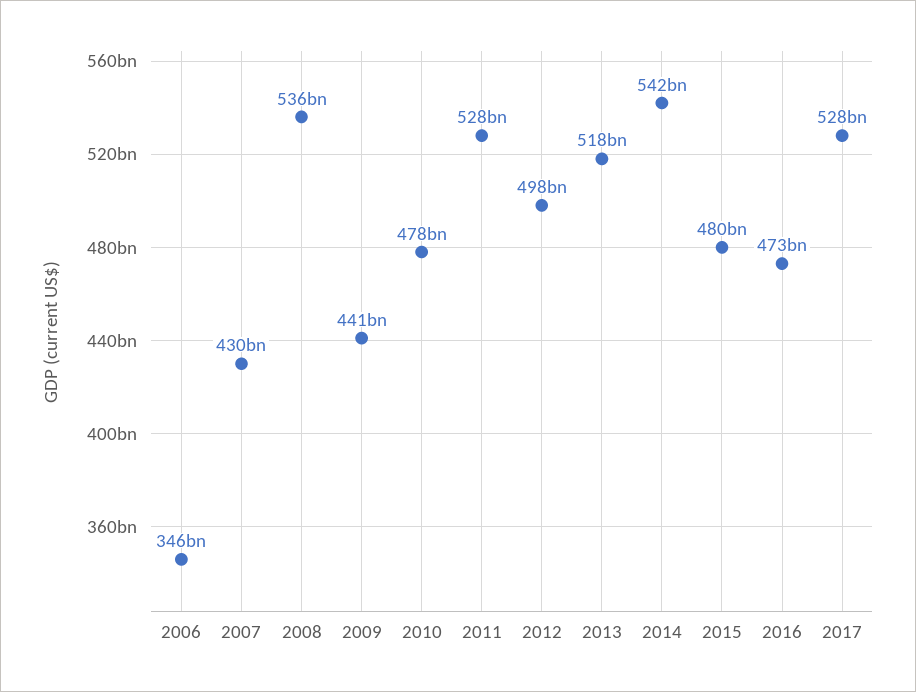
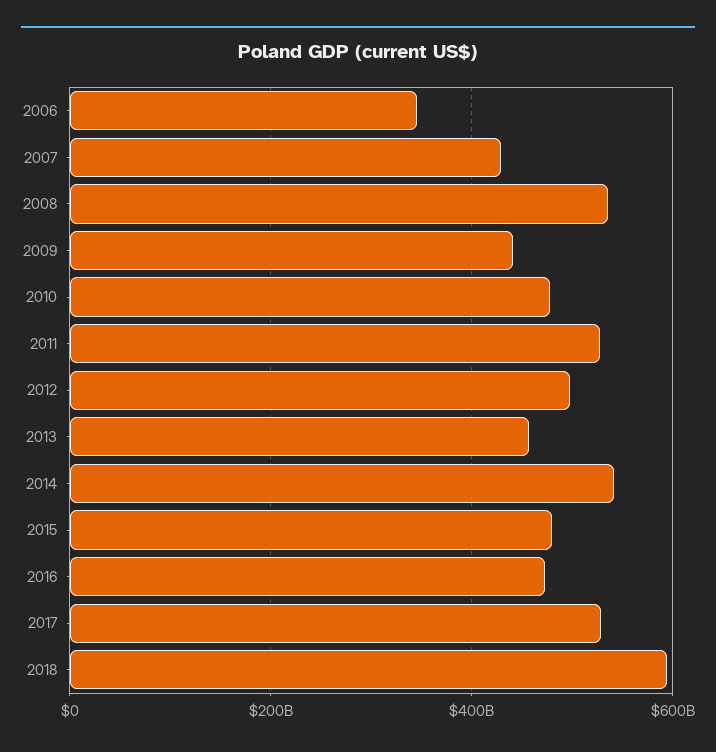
2013: 518000000000 -> 460000000000
2018: none -> 600000000000

